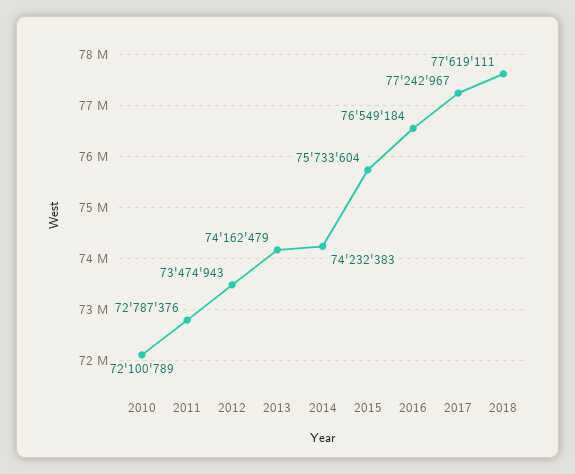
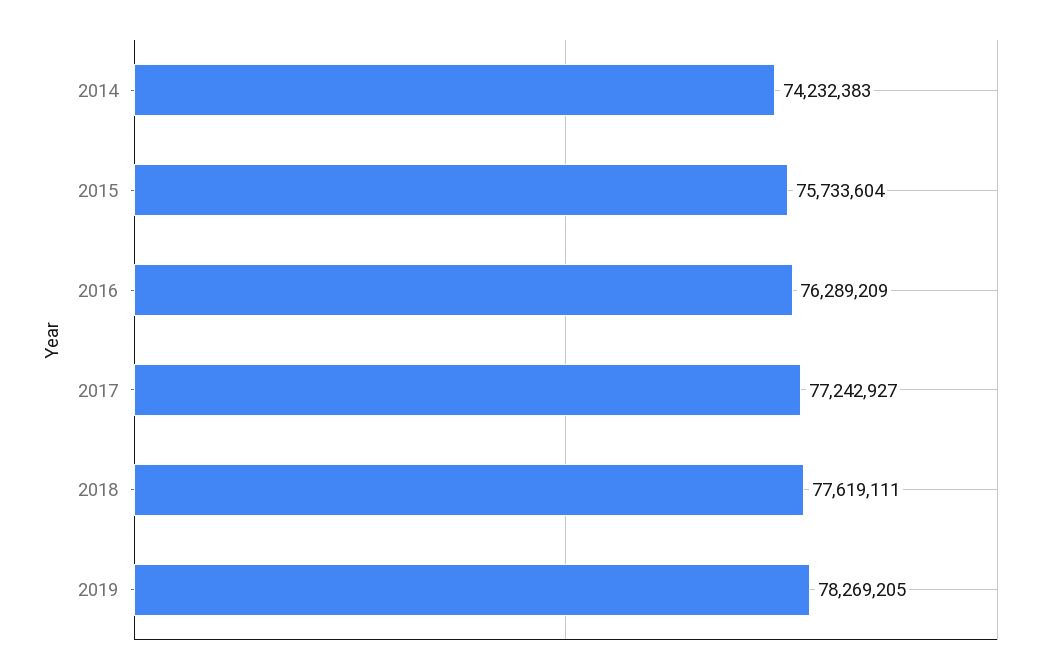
2010: 72100789 -> none
2011: 72787376 -> none
2012: 73474943 -> none
2013: 74162479 -> none
2016: 76549184 -> 76289209
2017: 77242967 -> 77242927
2019: none -> 78269205

